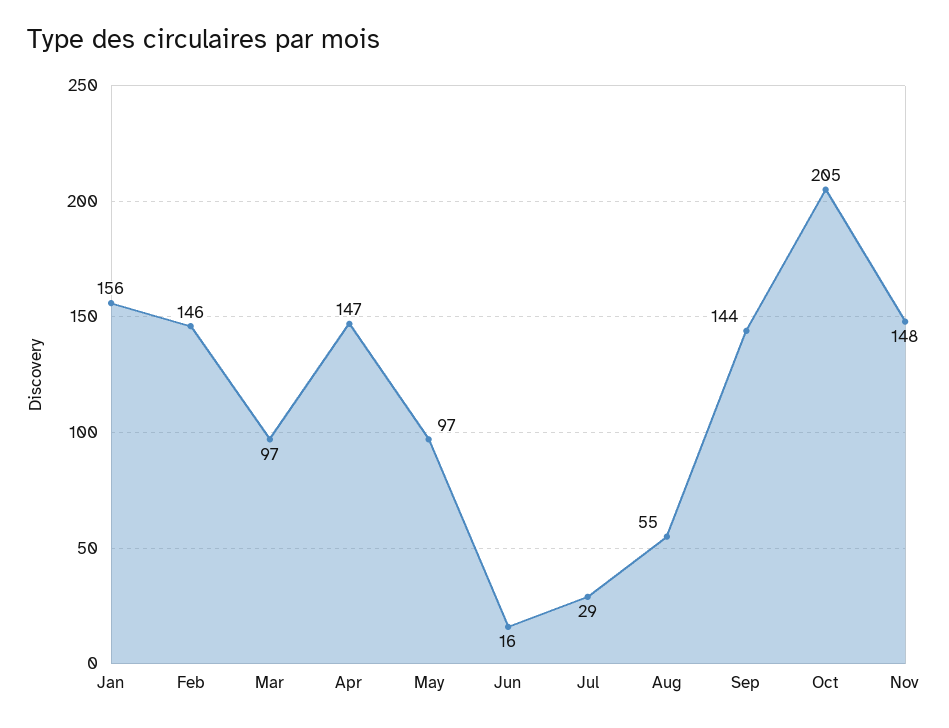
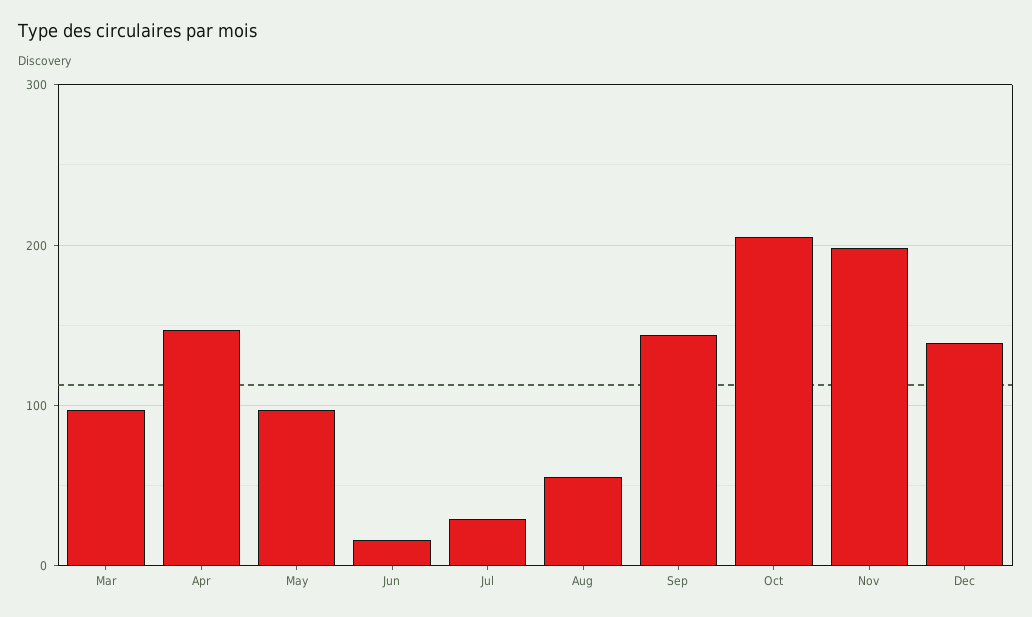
Jan: 156 -> none
Feb: 146 -> none
Nov: 148 -> 200
Dec: none -> 140

